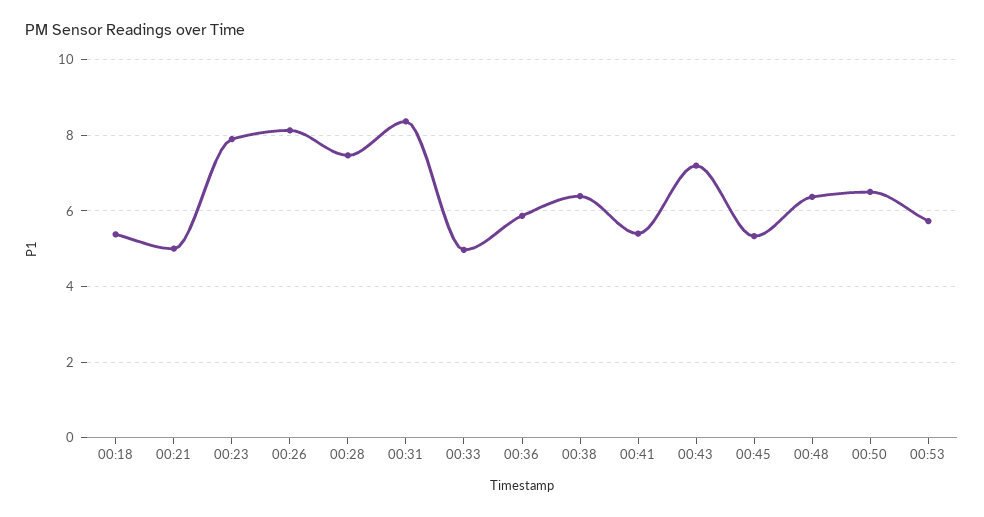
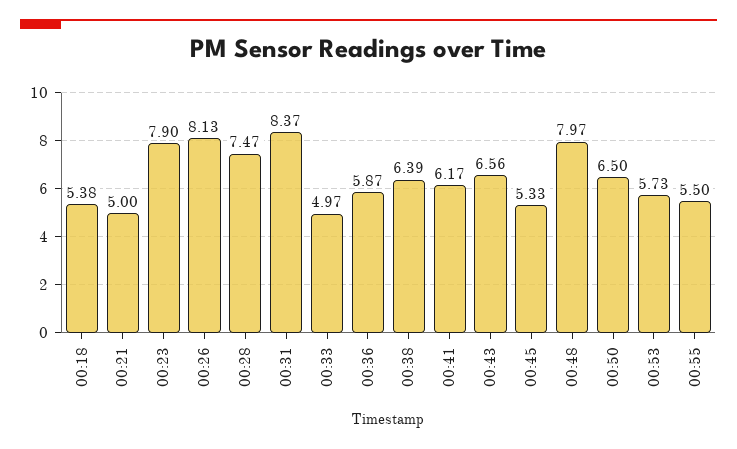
00:41: 5.4 -> 6.17
00:43: 7.2 -> 6.56
00:48: 6.4 -> 7.97
00:55: none -> 5.5

